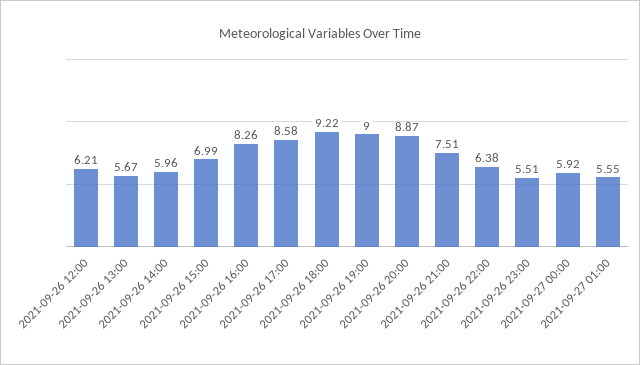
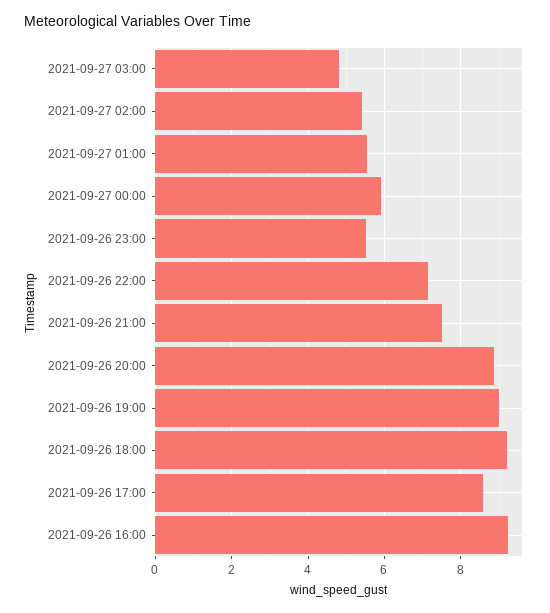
2021-09-26 12:00: 6.21 -> none
2021-09-26 13:00: 5.67 -> none
2021-09-26 14:00: 5.96 -> none
2021-09-26 15:00: 6.99 -> none
2021-09-26 16:00: 8.26 -> 9.2
2021-09-26 22:00: 6.38 -> 7.2
2021-09-27 03:00: none -> 4.8
2021-09-27 02:00: none -> 5.4

